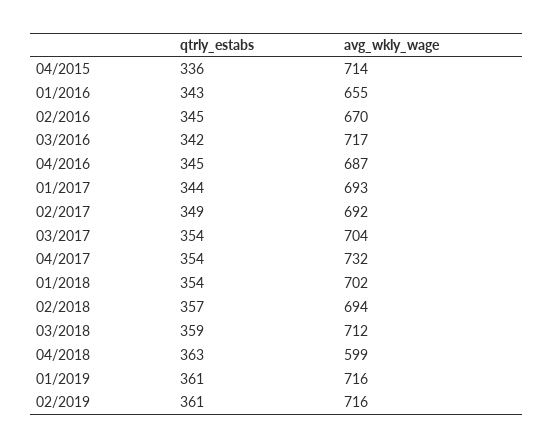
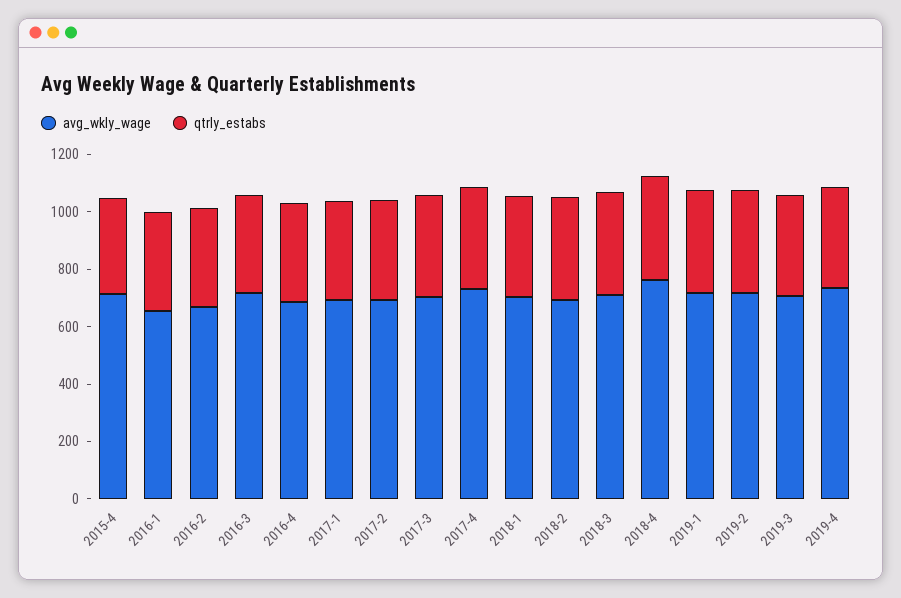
avg_wkly_wage, 04/2018: 599 -> 750
avg_wkly_wage, 2019-3: none -> 700
qtrly_estabs, 2019-3: none -> 350
avg_wkly_wage, 2019-4: none -> 750
qtrly_estabs, 2019-4: none -> 350

